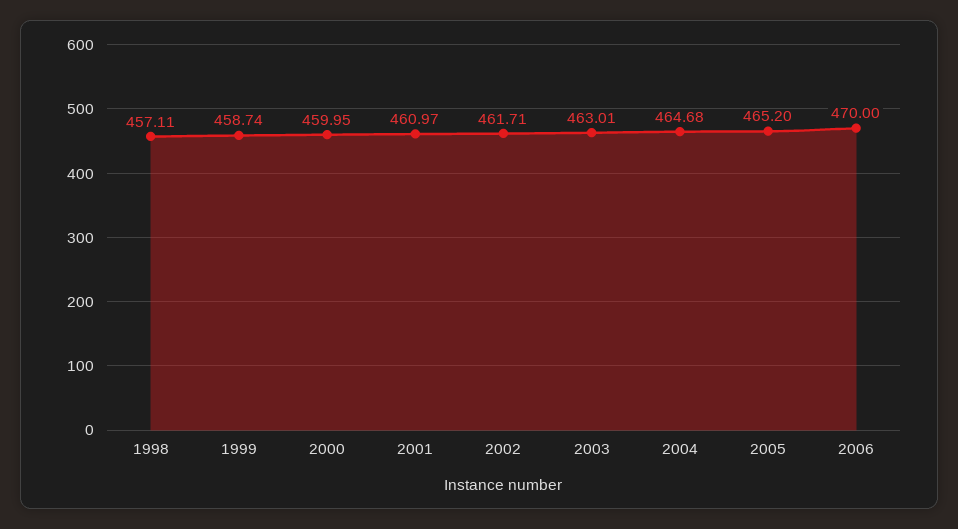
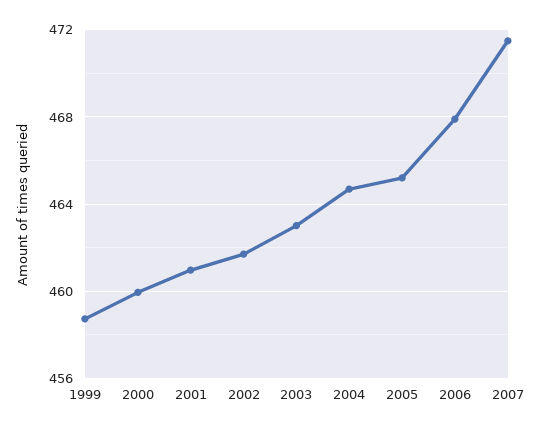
1998: 457.11 -> none
2006: 470 -> 468
2007: none -> 471.5

